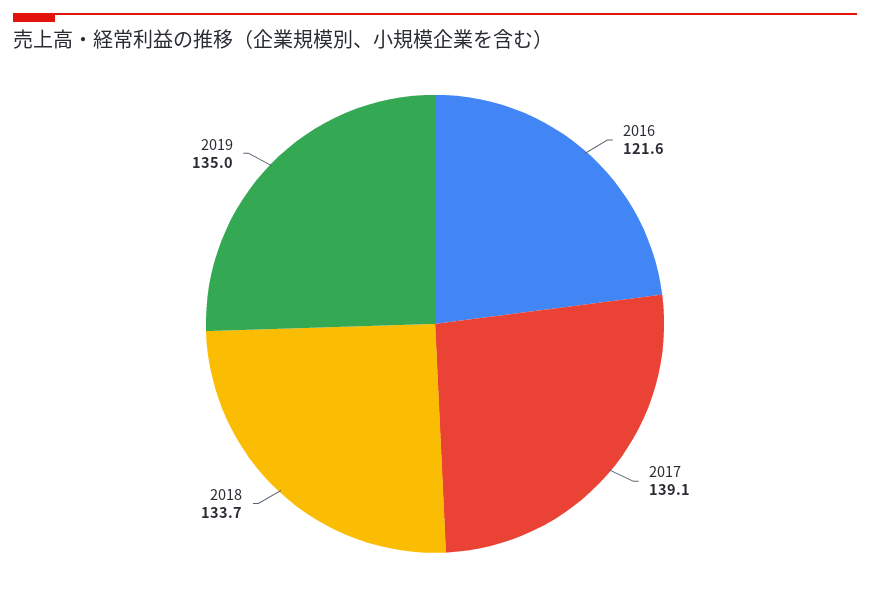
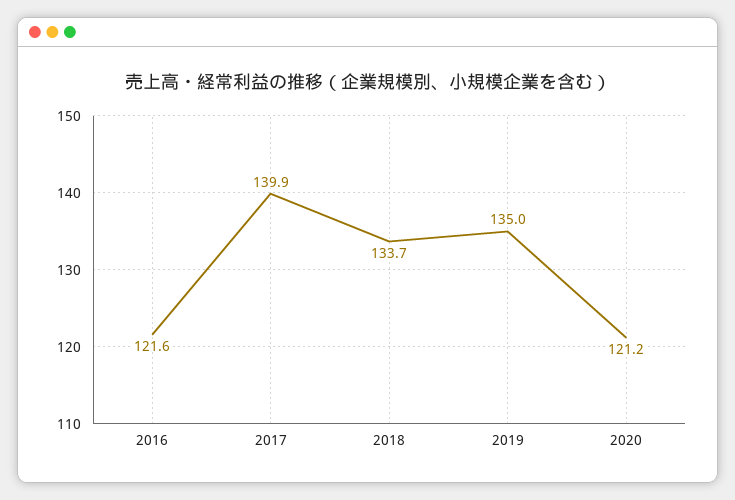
2017: 139.1 -> 139.9
2020: none -> 121.2

